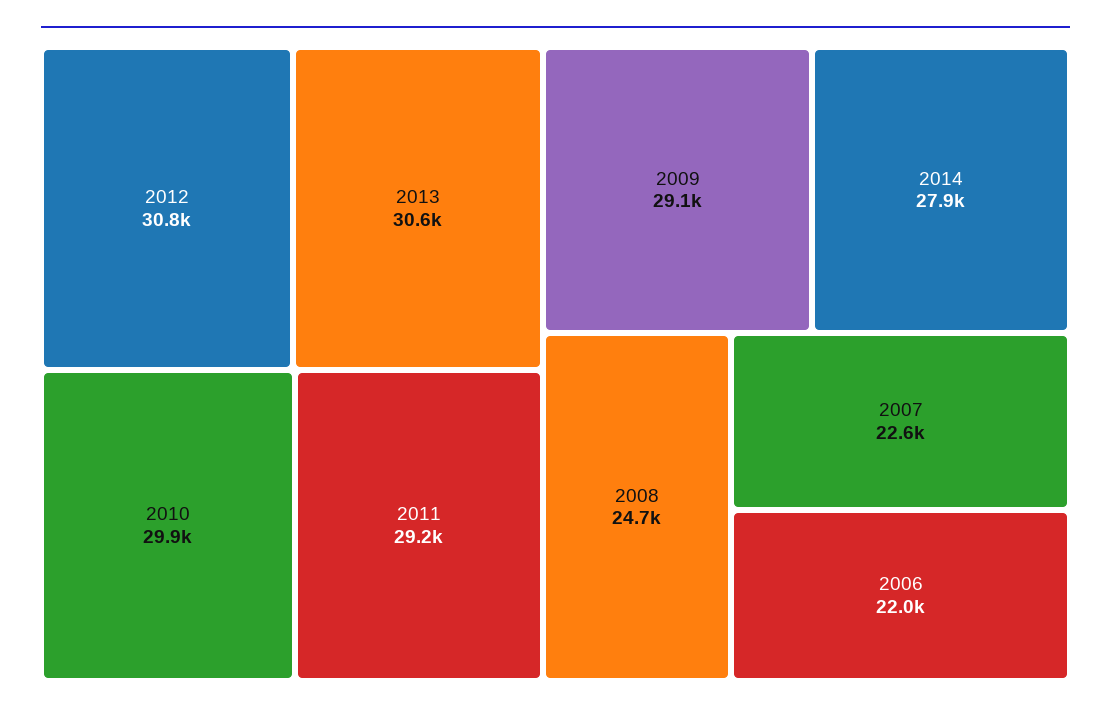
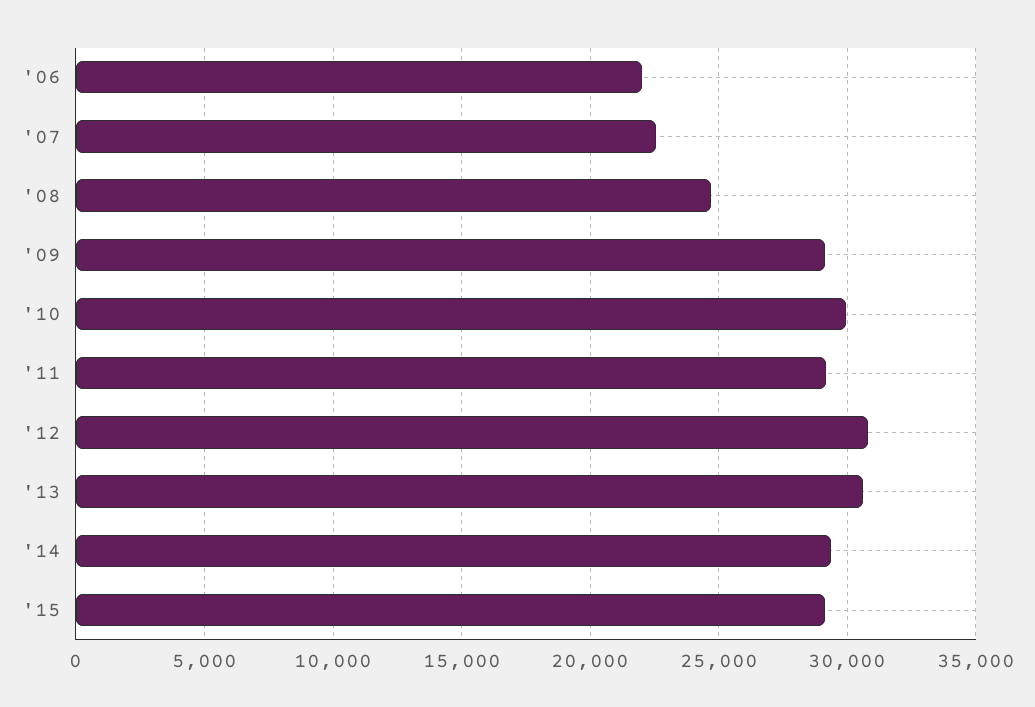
2014: 27900 -> 29500
'15: none -> 29000

